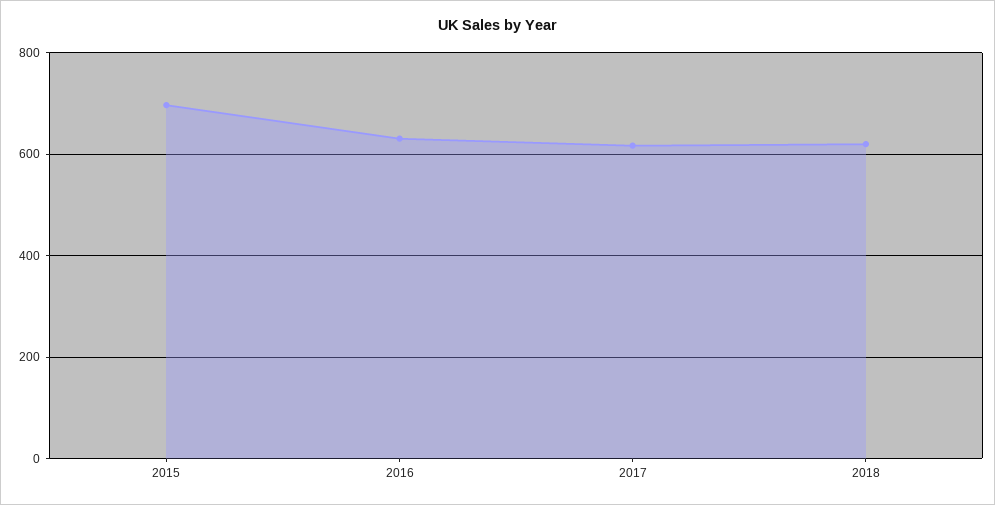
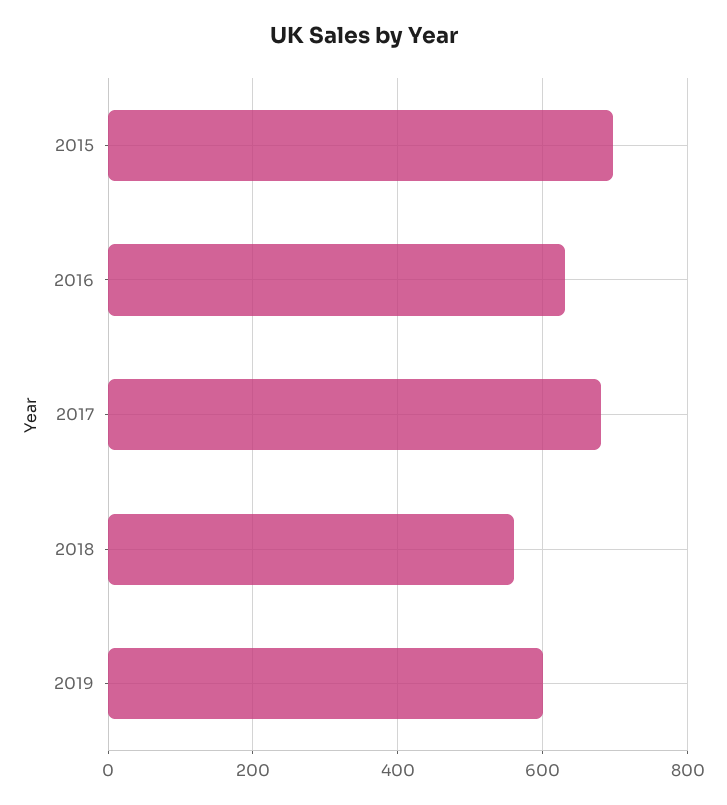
2017: 620 -> 680
2018: 620 -> 560
2019: none -> 600

